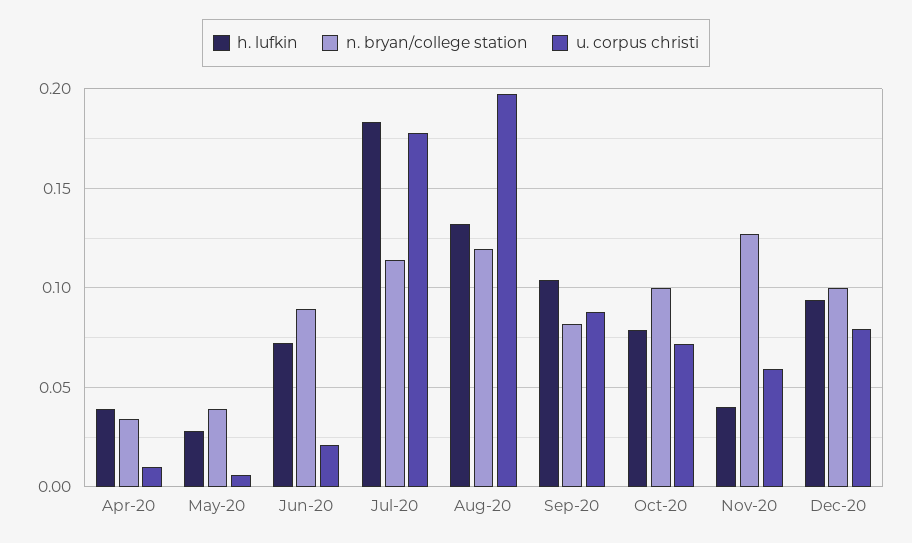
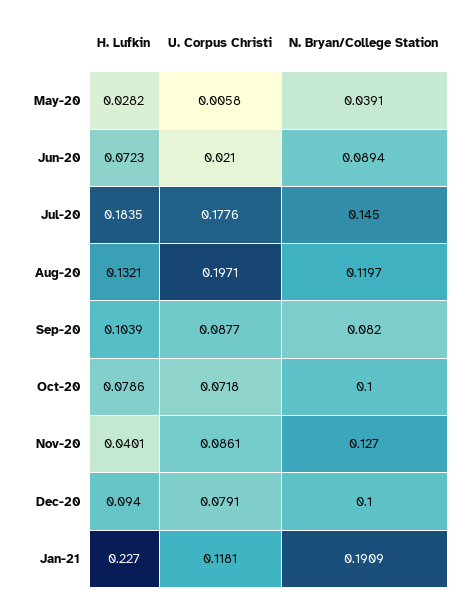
h. lufkin, Apr-20: 0.04 -> none
n. bryan/college station, Apr-20: 0.035 -> none
u. corpus christi, Apr-20: 0.01 -> none
n. bryan/college station, Jul-20: 0.115 -> 0.145
u. corpus christi, Nov-20: 0.06 -> 0.0861
h. lufkin, Jan-21: none -> 0.227
u. corpus christi, Jan-21: none -> 0.1181
n. bryan/college station, Jan-21: none -> 0.1909

